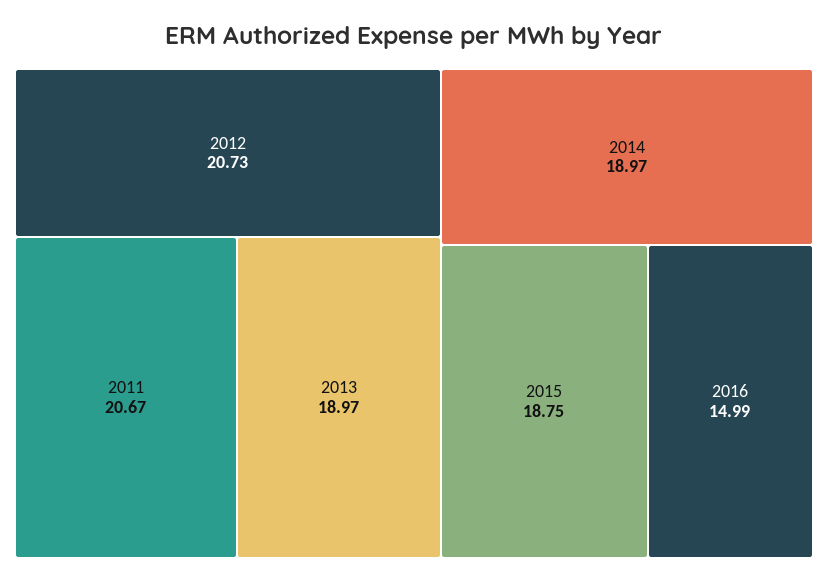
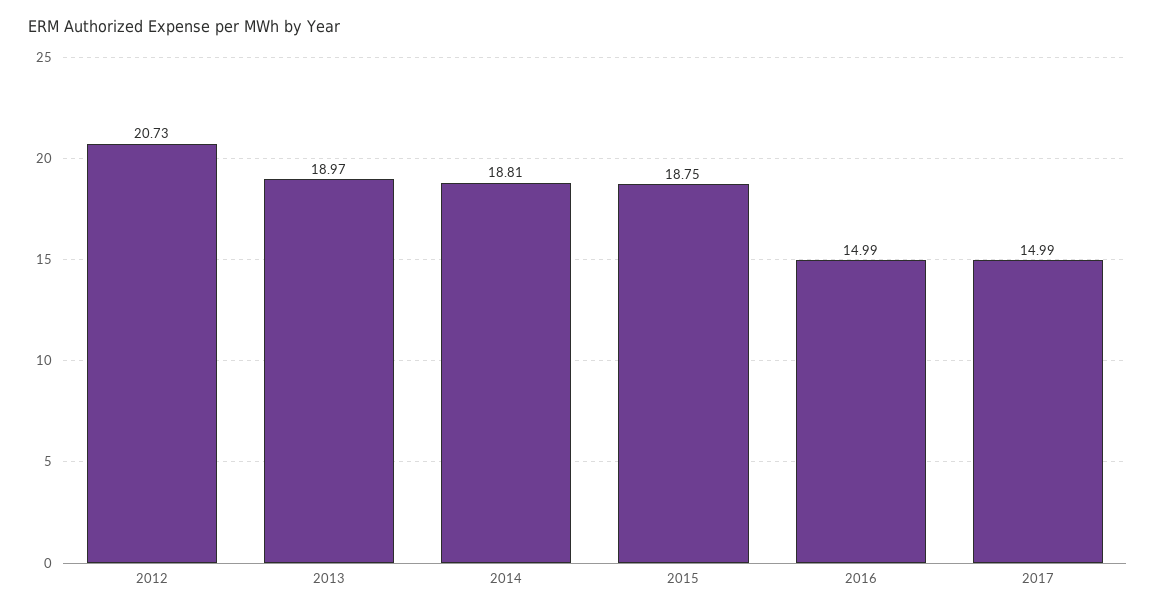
2011: 20.67 -> none
2014: 18.97 -> 18.81
2017: none -> 14.99

